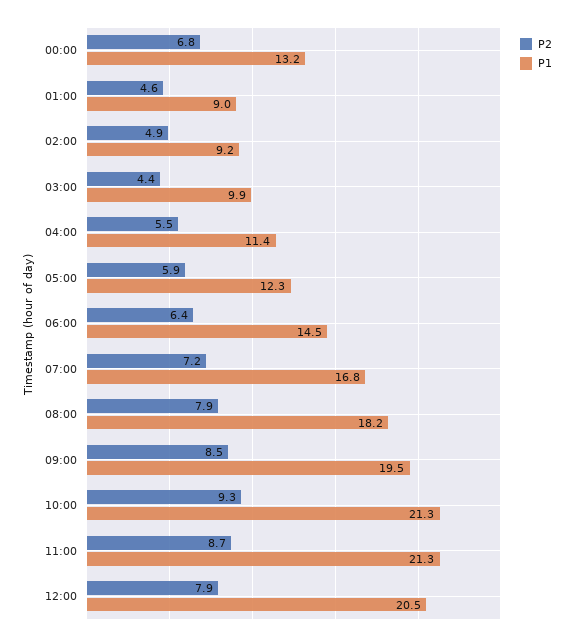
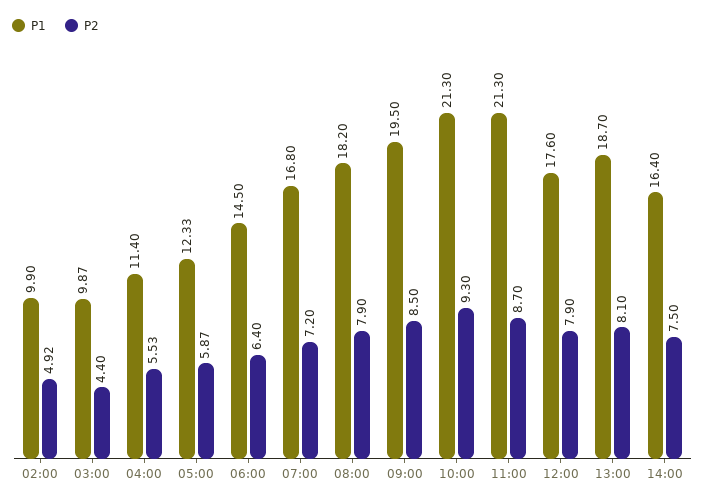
P2, 00:00: 6.8 -> none
P1, 00:00: 13.2 -> none
P2, 01:00: 4.6 -> none
P1, 01:00: 9 -> none
P1, 02:00: 9.2 -> 9.9
P1, 12:00: 20.5 -> 17.6
P1, 13:00: none -> 18.7
P2, 13:00: none -> 8.1
P1, 14:00: none -> 16.4
P2, 14:00: none -> 7.5

